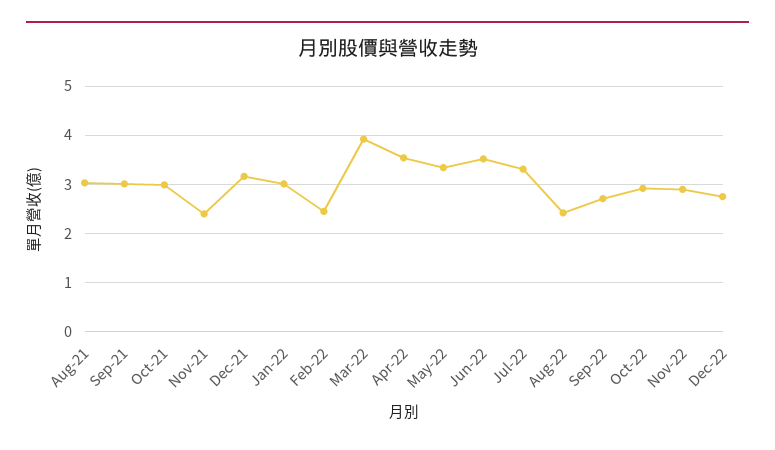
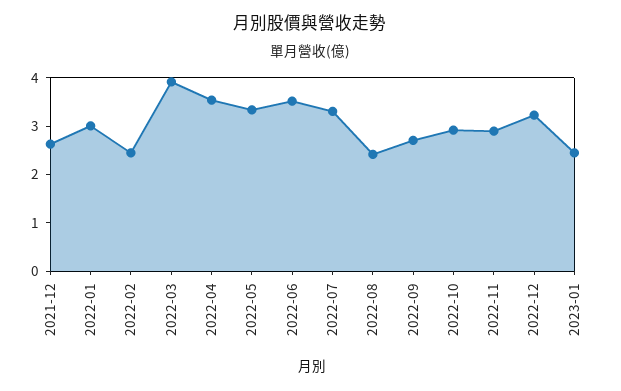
Aug-21: 3 -> none
Sep-21: 3 -> none
Oct-21: 3 -> none
Nov-21: 2.4 -> none
Dec-21: 3.2 -> 2.6
Dec-22: 2.8 -> 3.2
2023-01: none -> 2.4

